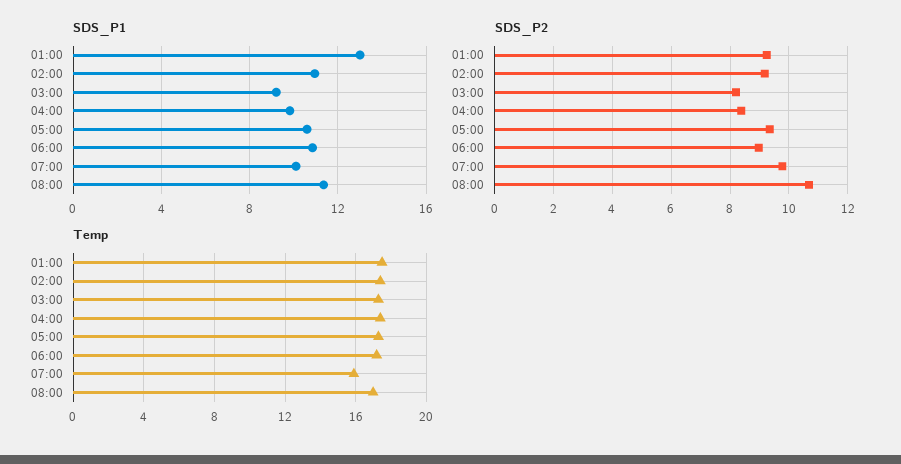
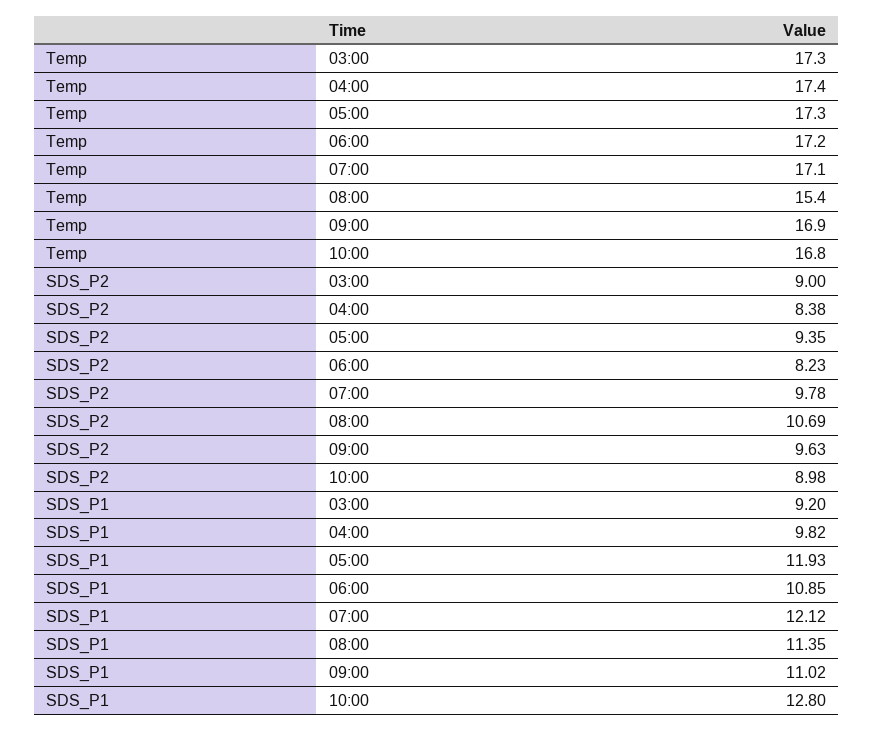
SDS_P1, 01:00: 13 -> none
SDS_P1, 02:00: 11 -> none
SDS_P1, 05:00: 10.5 -> 11.93
SDS_P1, 07:00: 10 -> 12.12
SDS_P2, 01:00: 9.25 -> none
SDS_P2, 02:00: 9.25 -> none
SDS_P2, 03:00: 8.25 -> 9
SDS_P2, 06:00: 9 -> 8.23
Temp, 01:00: 17.5 -> none
Temp, 02:00: 17.5 -> none
Temp, 07:00: 16 -> 17.1
Temp, 08:00: 17 -> 15.4
Temp, 09:00: none -> 16.9
Temp, 10:00: none -> 16.8
SDS_P2, 09:00: none -> 9.63
SDS_P2, 10:00: none -> 8.98
SDS_P1, 09:00: none -> 11.02
SDS_P1, 10:00: none -> 12.8

